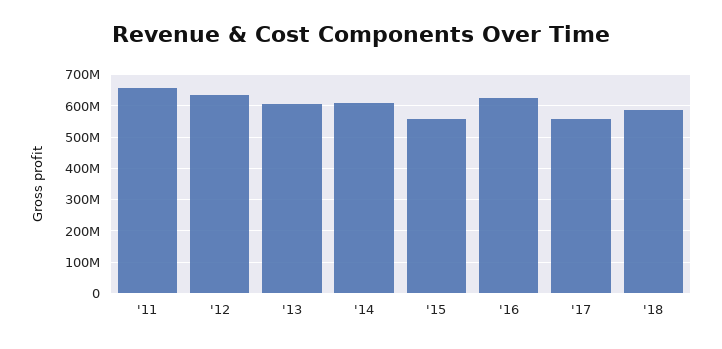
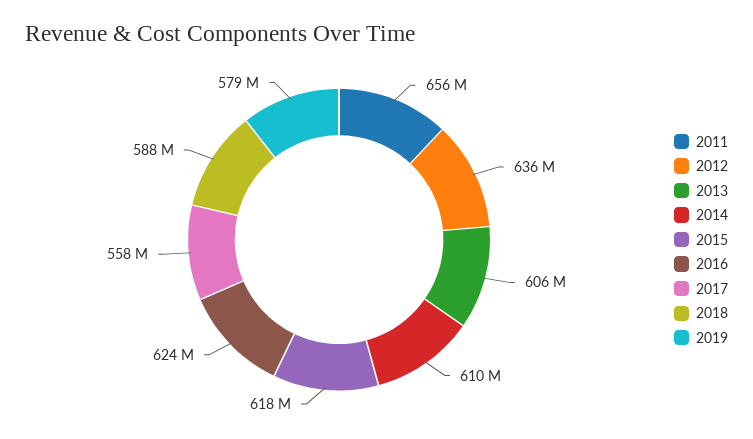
'15: 560000000 -> 618000000
2019: none -> 579000000

